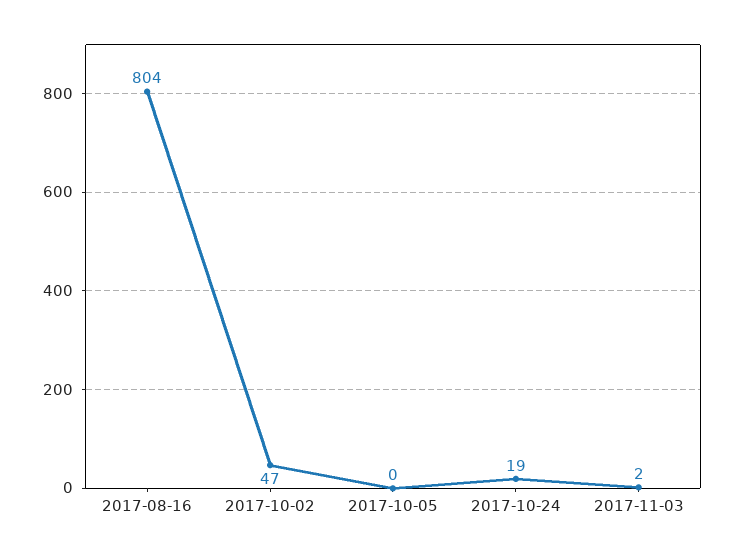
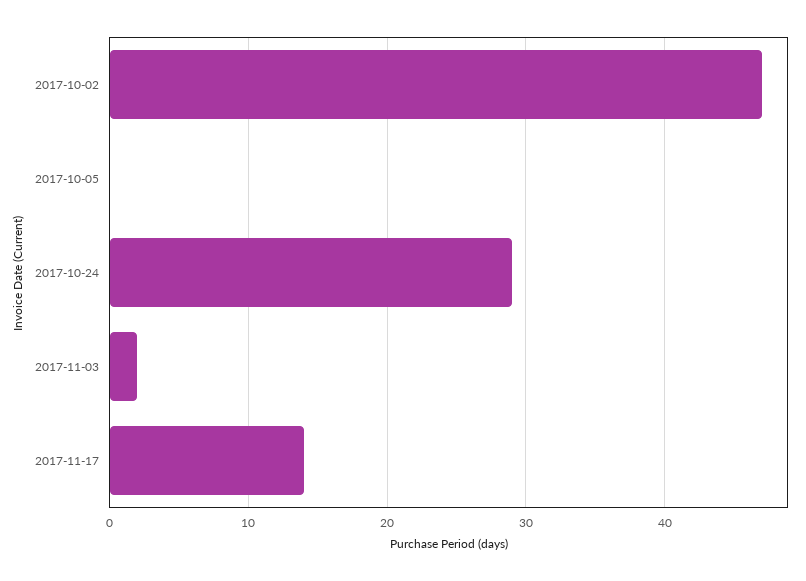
2017-08-16: 804 -> none
2017-10-24: 19 -> 29
2017-11-17: none -> 14

